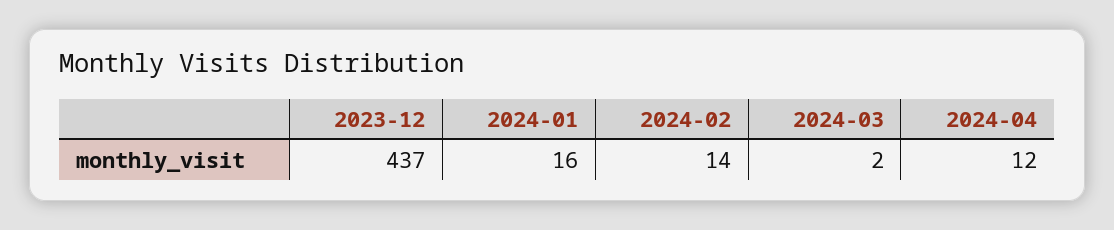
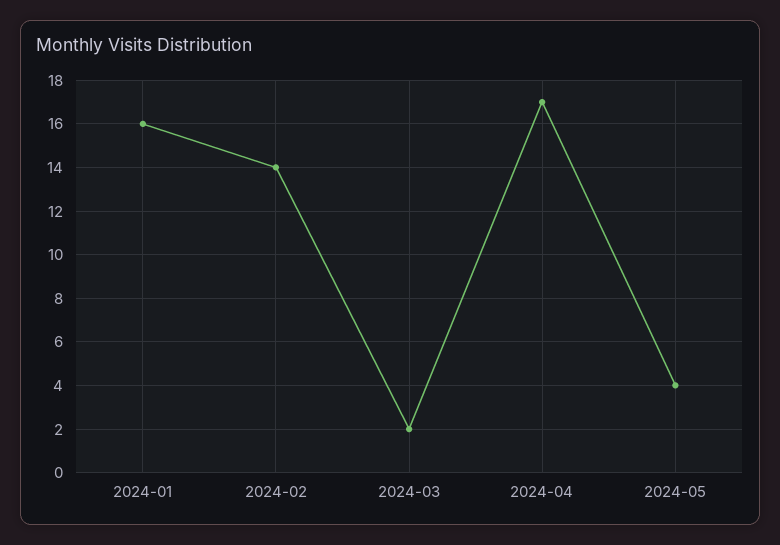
2023-12: 437 -> none
2024-04: 12 -> 17
2024-05: none -> 4

